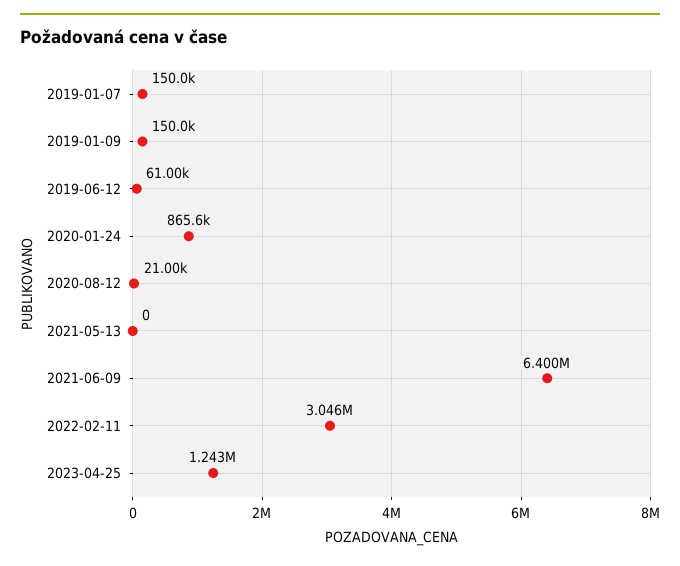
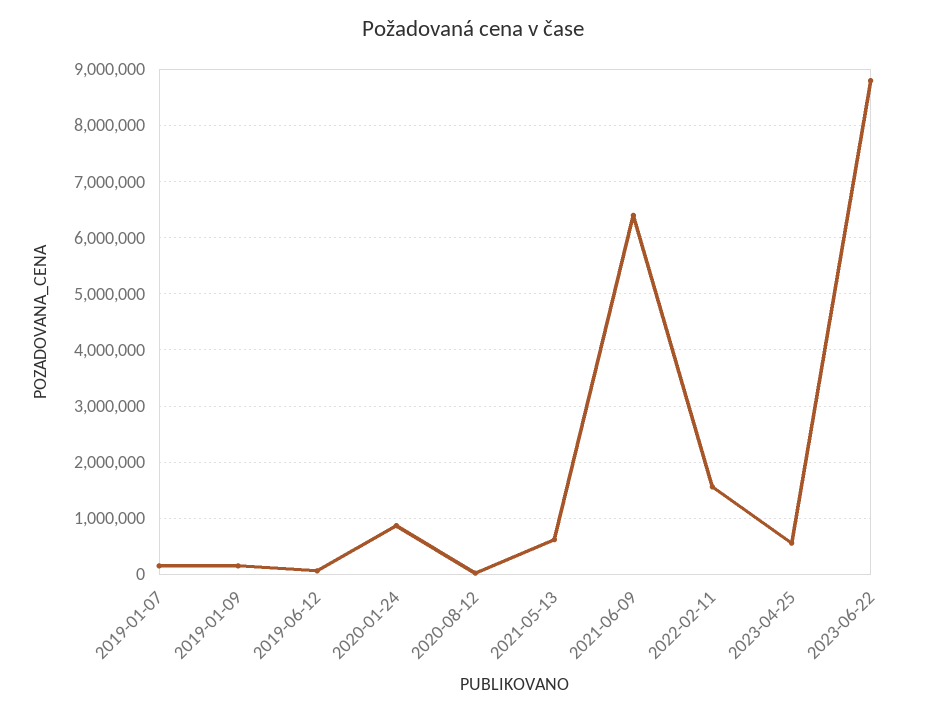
2021-05-13: 0 -> 600000
2022-02-11: 3046000 -> 1600000
2023-04-25: 1243000 -> 600000
2023-06-22: none -> 8800000

